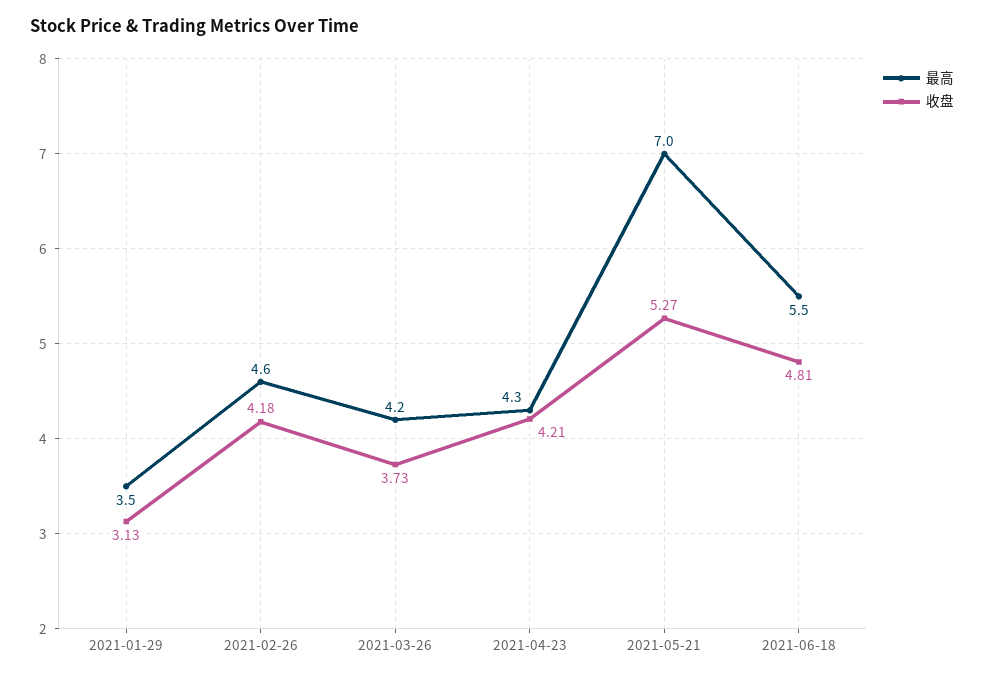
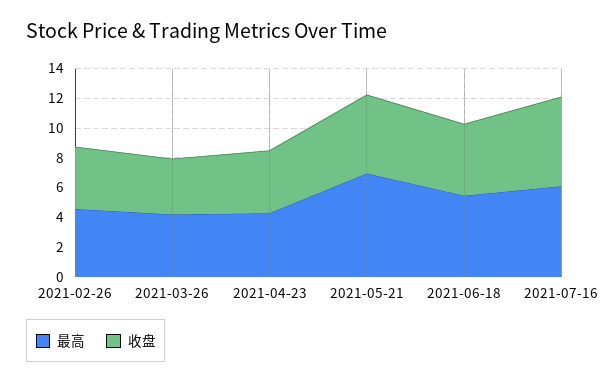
最高, 2021-01-29: 3.5 -> none
收盘, 2021-01-29: 3.13 -> none
最高, 2021-07-16: none -> 6
收盘, 2021-07-16: none -> 6

